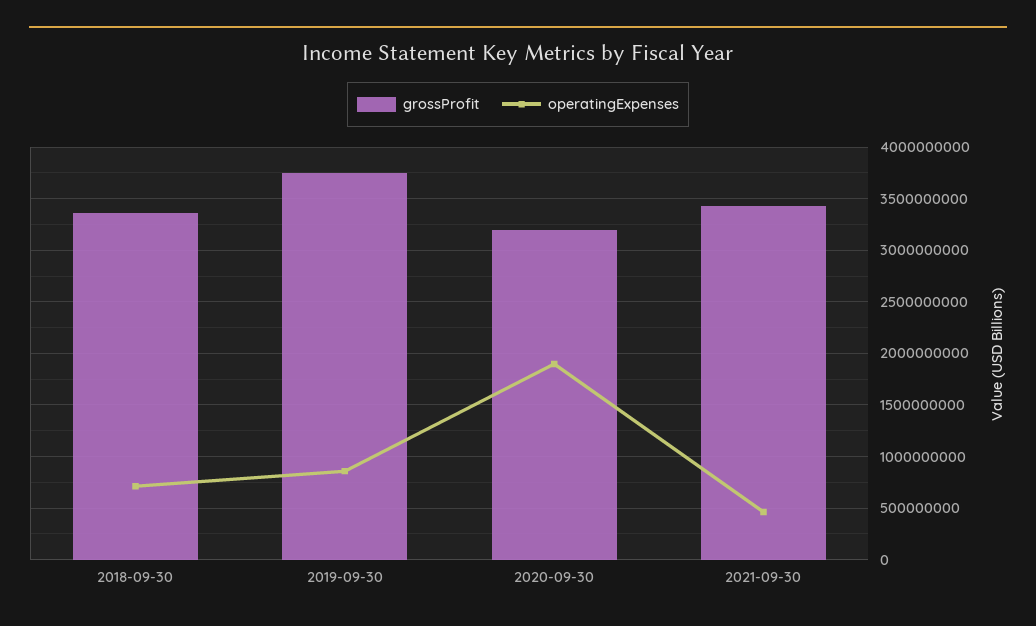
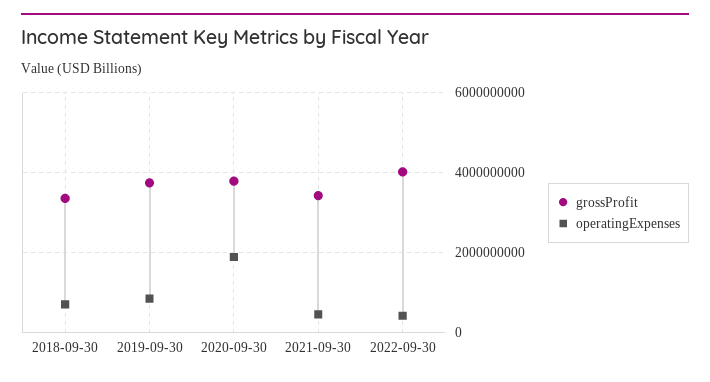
grossProfit, 2020-09-30: 3200000000 -> 3800000000
grossProfit, 2022-09-30: none -> 4000000000
operatingExpenses, 2022-09-30: none -> 400000000

